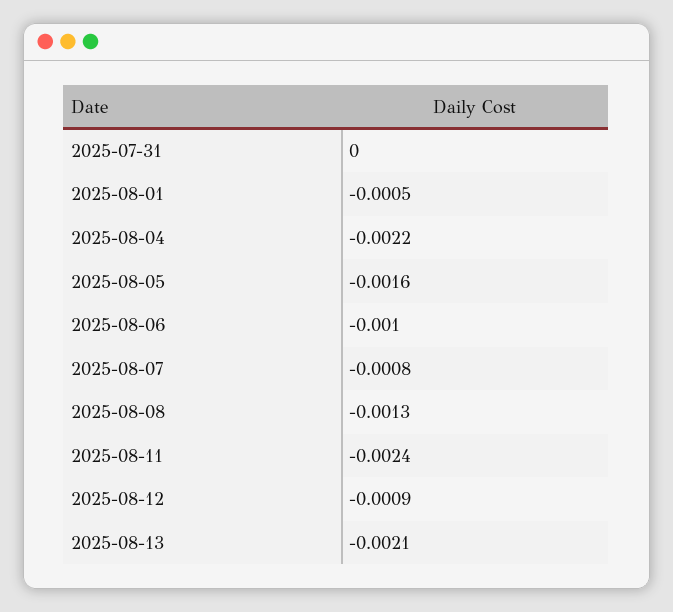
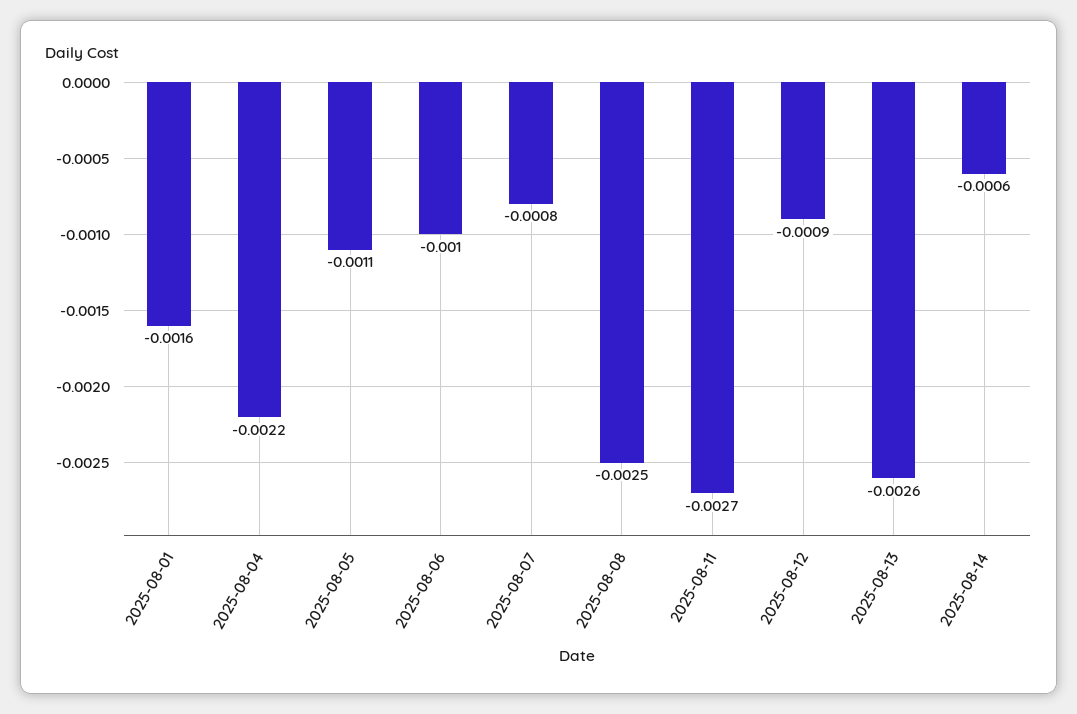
2025-07-31: 0 -> none
2025-08-01: -0.0005 -> -0.0016
2025-08-05: -0.0016 -> -0.0011
2025-08-08: -0.0013 -> -0.0025
2025-08-11: -0.0024 -> -0.0027
2025-08-13: -0.0021 -> -0.0026
2025-08-14: none -> -0.0006

